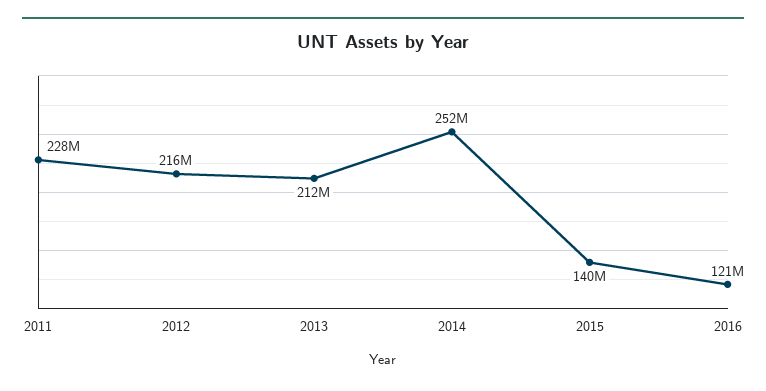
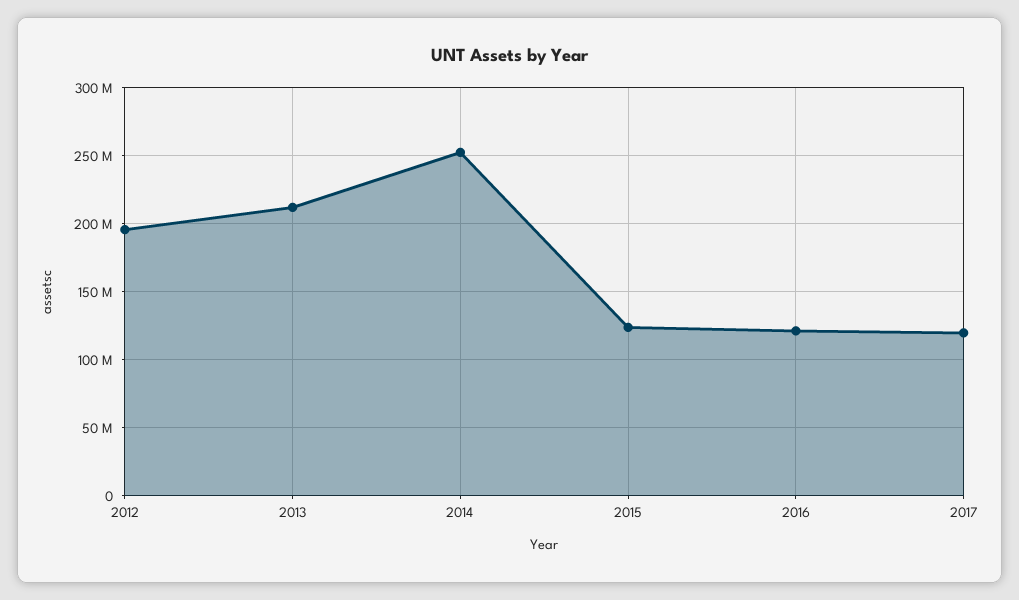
2011: 228000000 -> none
2012: 216000000 -> 195000000
2015: 140000000 -> 125000000
2017: none -> 120000000

